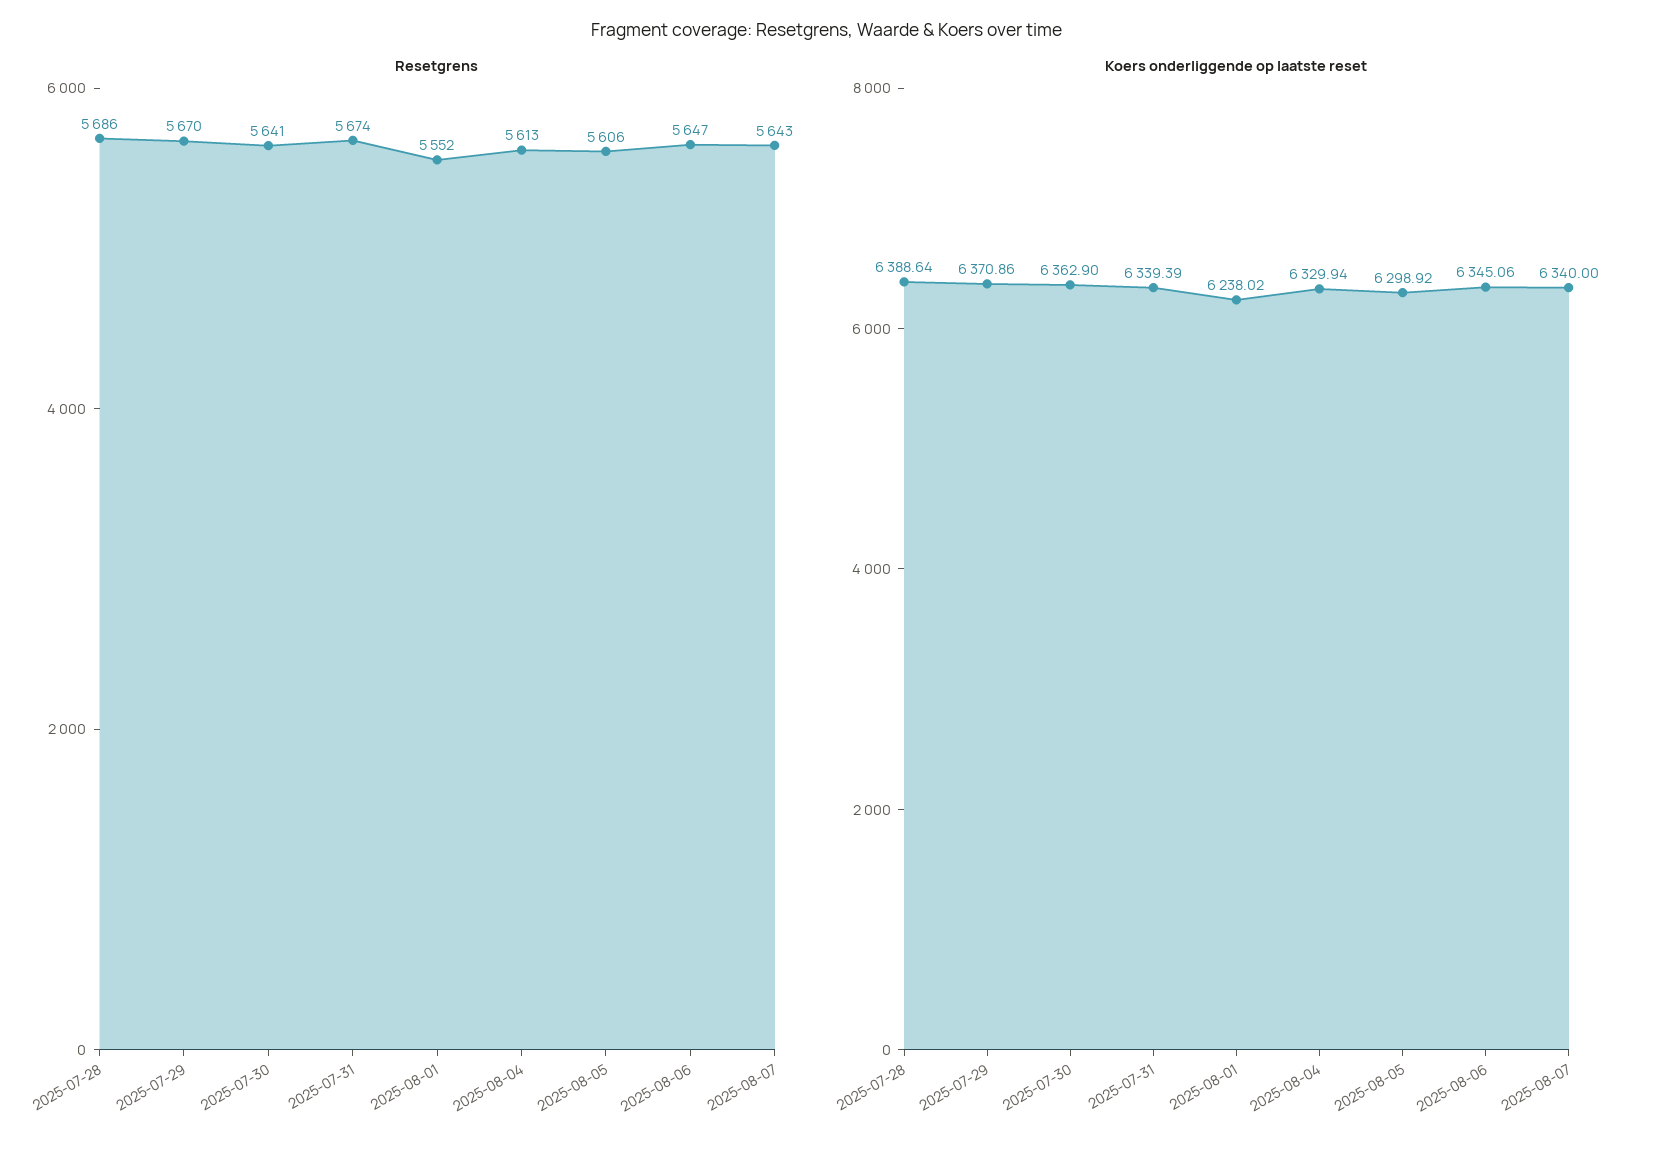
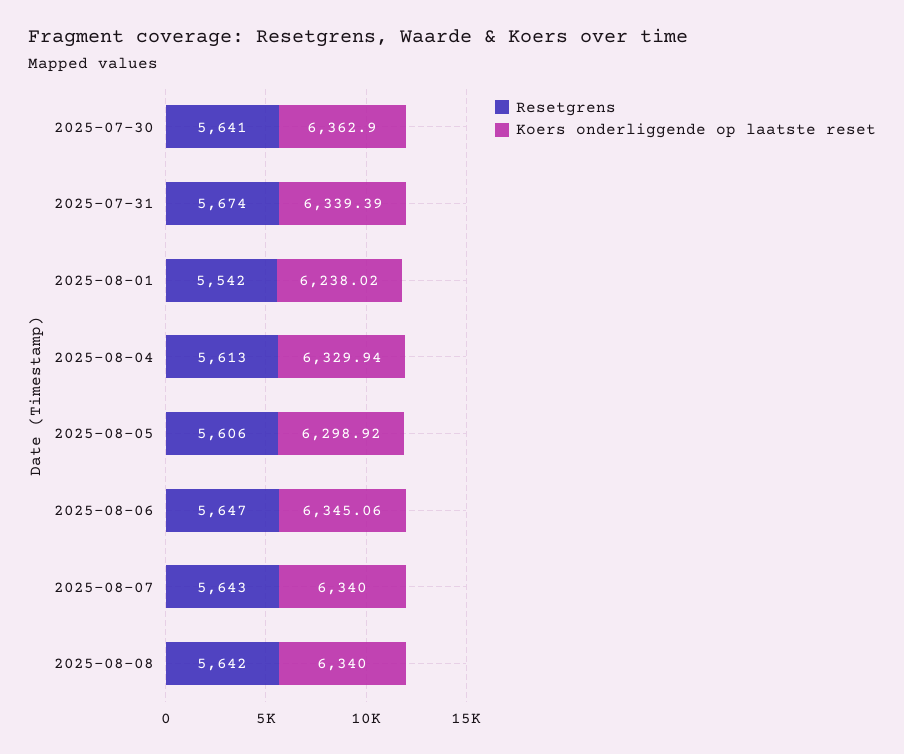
Resetgrens, 2025-07-28: 5686 -> none
Resetgrens, 2025-07-29: 5670 -> none
Resetgrens, 2025-08-01: 5552 -> 5542
Koers onderliggende op laatste reset, 2025-07-28: 6388.64 -> none
Koers onderliggende op laatste reset, 2025-07-29: 6370.86 -> none
Resetgrens, 2025-08-08: none -> 5642
Koers onderliggende op laatste reset, 2025-08-08: none -> 6340

